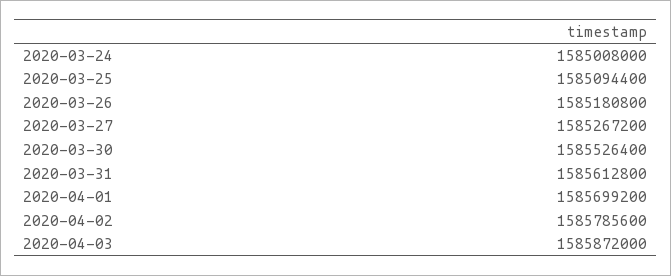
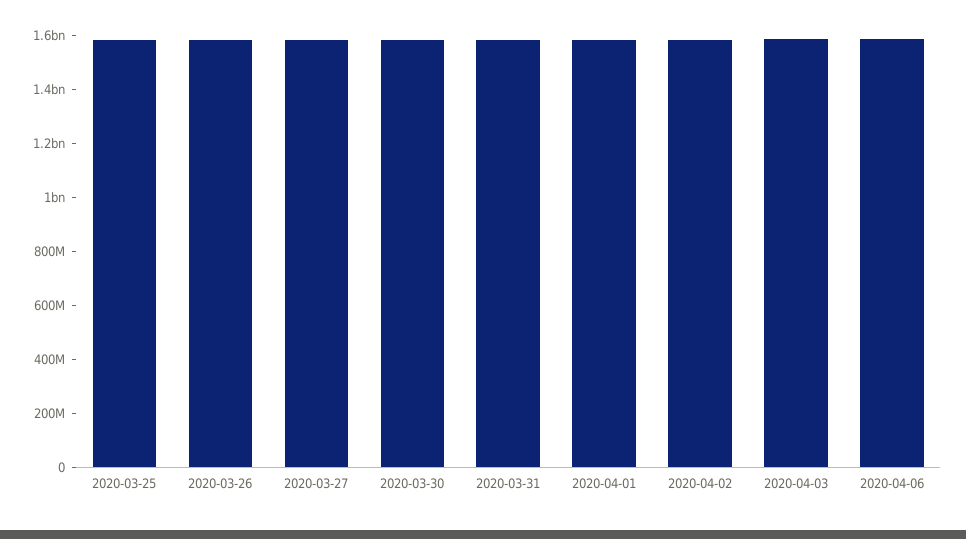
2020-03-24: 1585008000 -> none
2020-04-06: none -> 1600000000

